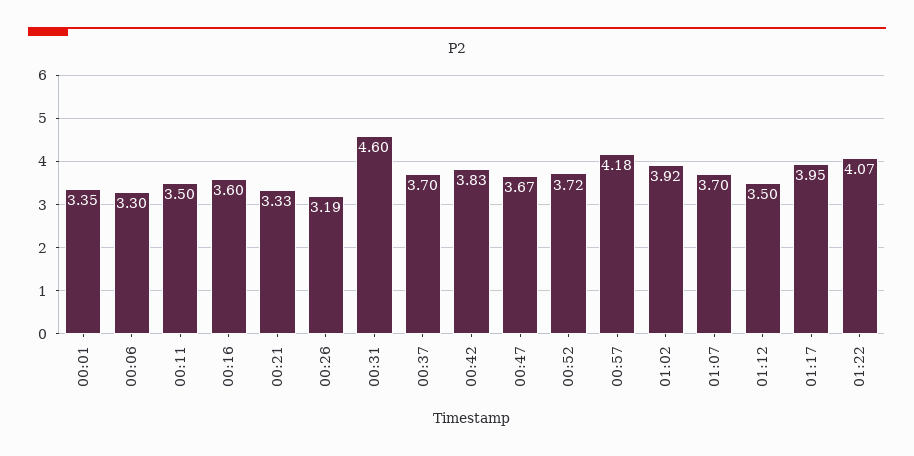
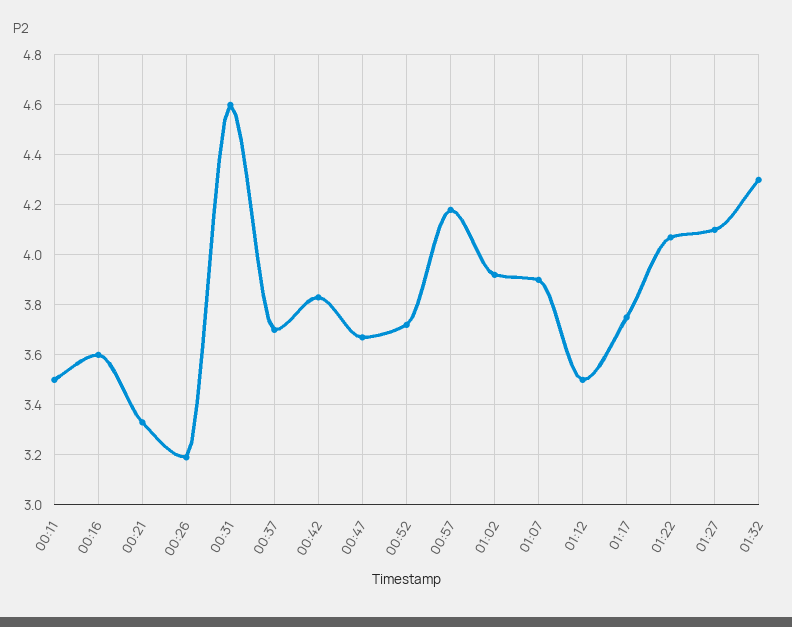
00:01: 3.35 -> none
00:06: 3.3 -> none
01:07: 3.7 -> 3.9
01:17: 3.95 -> 3.75
01:27: none -> 4.1
01:32: none -> 4.3

